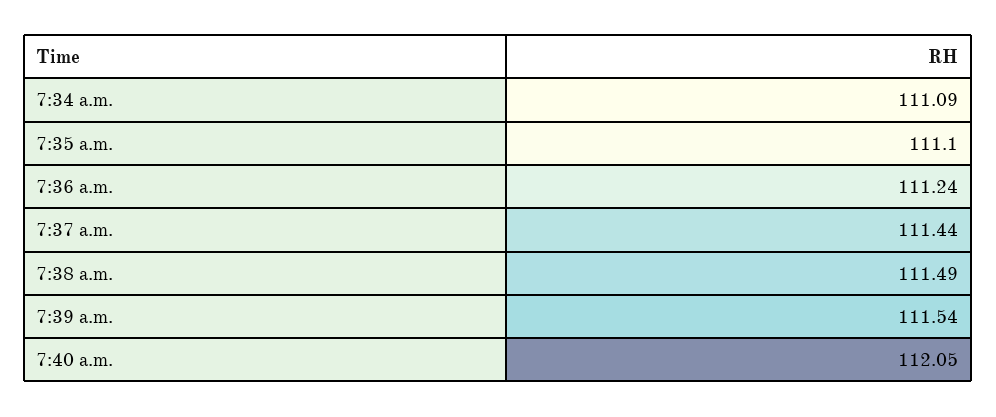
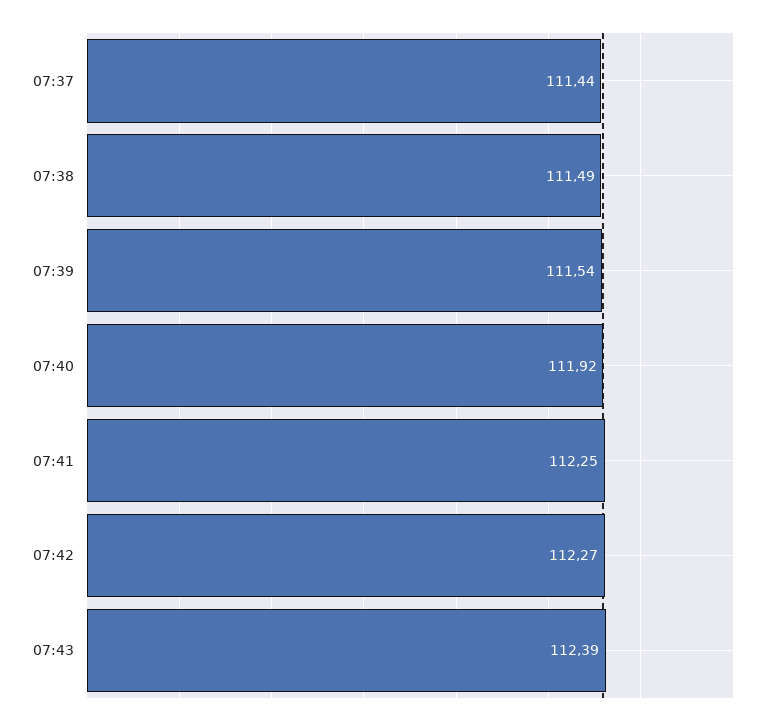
7:34 a.m.: 111.09 -> none
7:35 a.m.: 111.1 -> none
7:36 a.m.: 111.24 -> none
7:40 a.m.: 112.05 -> 111.92
07:41: none -> 112.25
07:42: none -> 112.27
07:43: none -> 112.39

